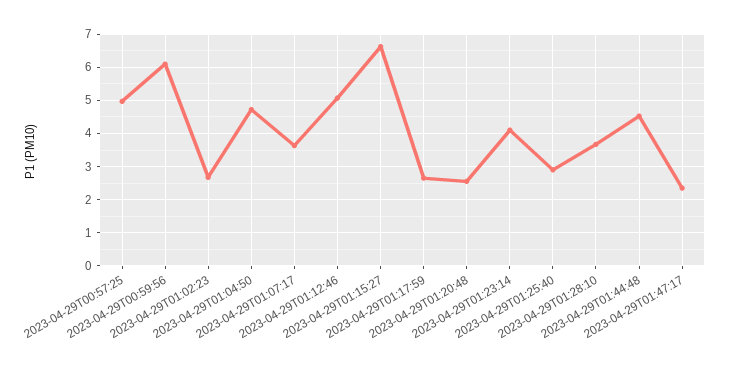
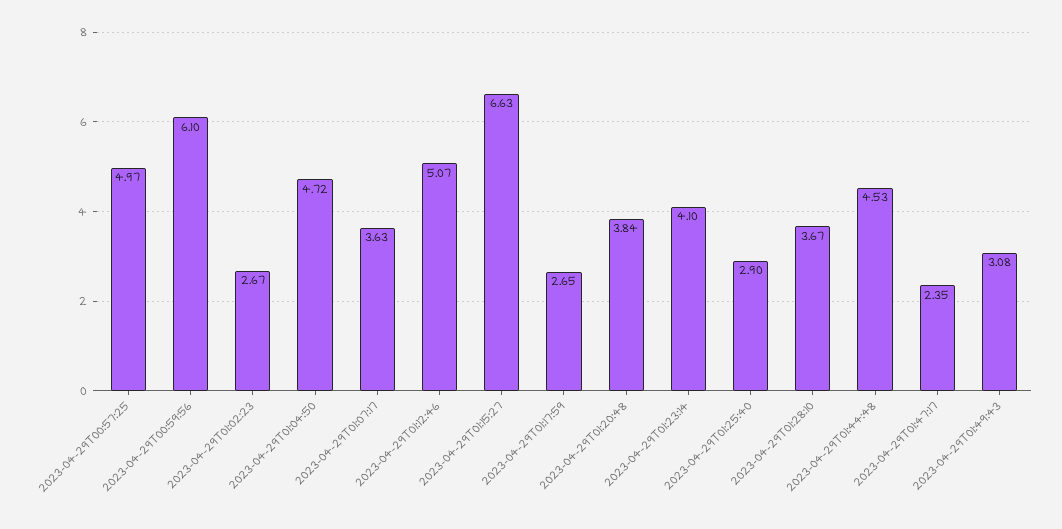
2023-04-29T01:20:48: 2.6 -> 3.84
2023-04-29T01:49:43: none -> 3.08

